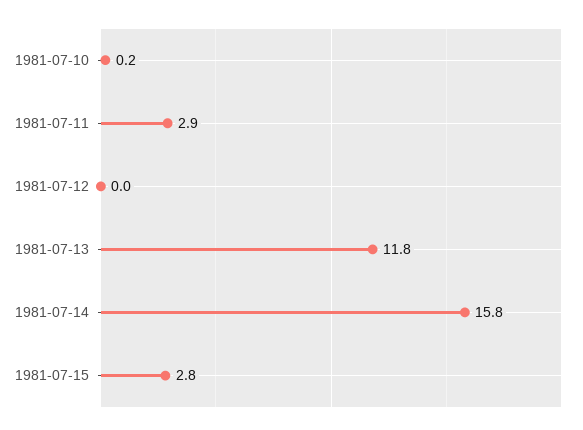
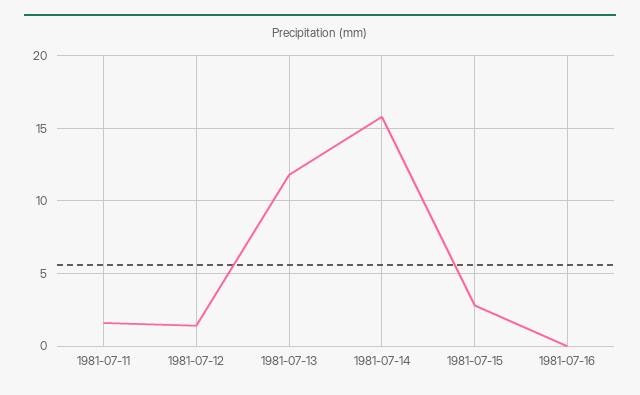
1981-07-10: 0.2 -> none
1981-07-11: 2.9 -> 1.5
1981-07-12: 0 -> 1.5
1981-07-16: none -> 0

